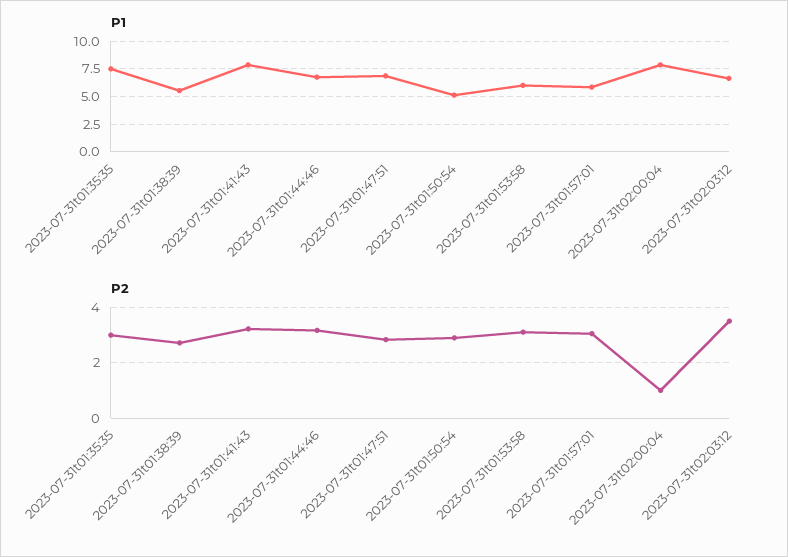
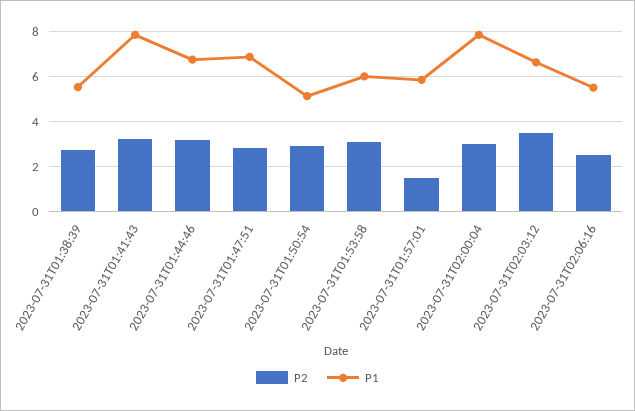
P1, 2023-07-31t01:35:35: 7.5 -> none
P2, 2023-07-31t01:35:35: 3 -> none
P2, 2023-07-31t01:57:01: 3 -> 1.5
P2, 2023-07-31t02:00:04: 1 -> 3
P2, 2023-07-31T02:06:16: none -> 2.5
P1, 2023-07-31T02:06:16: none -> 5.5

